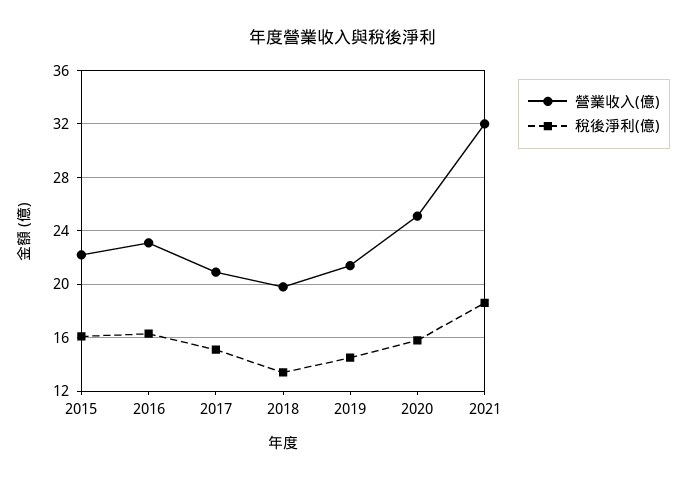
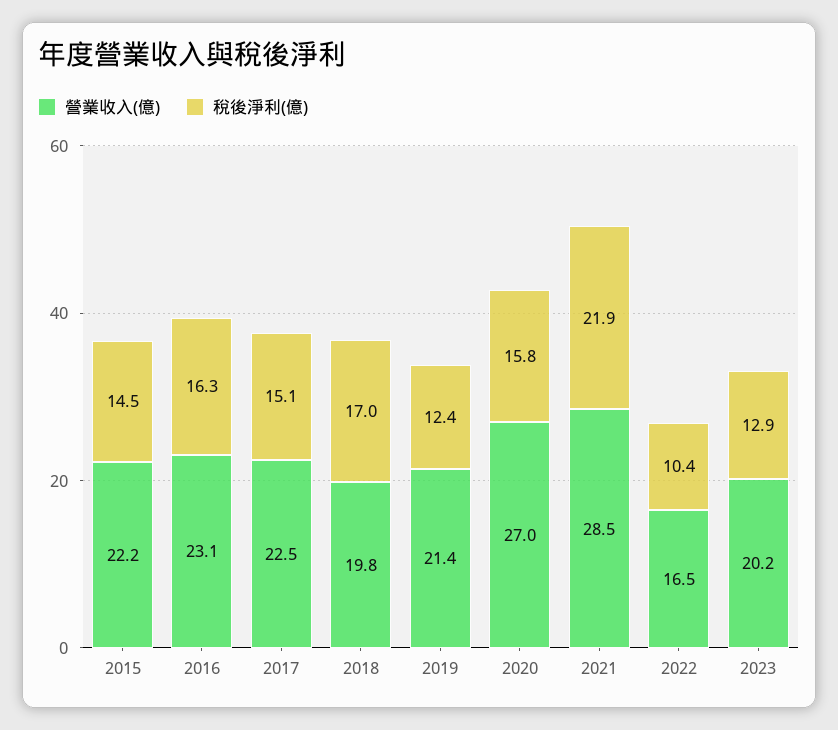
稅後淨利(億), 2015: 16 -> 14.5
營業收入(億), 2017: 21 -> 22.5
稅後淨利(億), 2018: 13.5 -> 17
稅後淨利(億), 2019: 14.5 -> 12.4
營業收入(億), 2020: 25 -> 27
營業收入(億), 2021: 32 -> 28.5
稅後淨利(億), 2021: 18.5 -> 21.9
營業收入(億), 2022: none -> 16.5
稅後淨利(億), 2022: none -> 10.4
營業收入(億), 2023: none -> 20.2
稅後淨利(億), 2023: none -> 12.9

